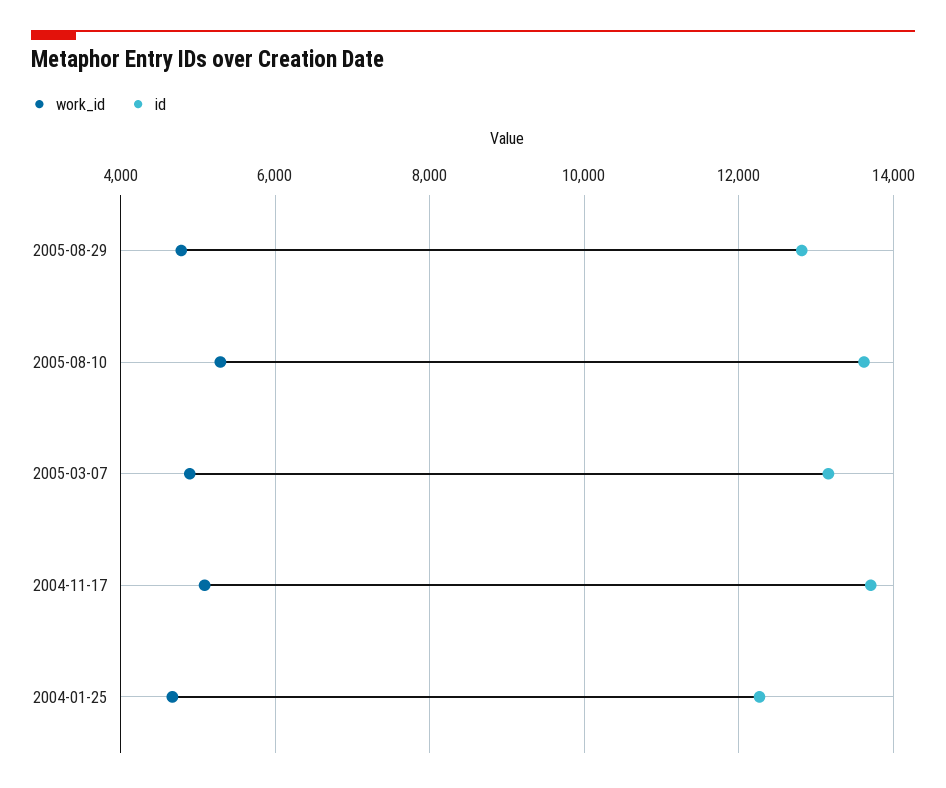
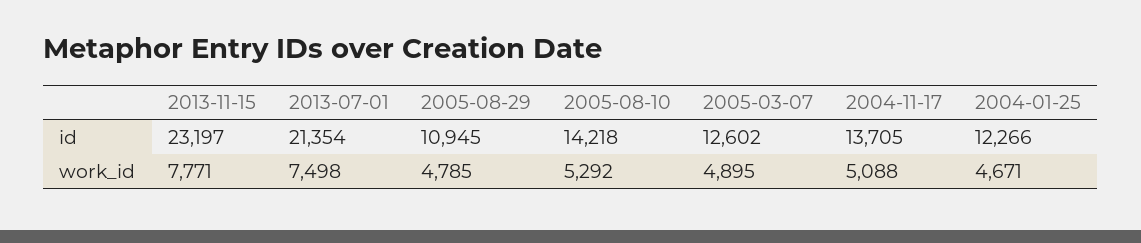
id, 2005-08-29: 12800 -> 10945
id, 2005-08-10: 13600 -> 14218
id, 2005-03-07: 13200 -> 12602
id, 2013-11-15: none -> 23197
id, 2013-07-01: none -> 21354
work_id, 2013-11-15: none -> 7771
work_id, 2013-07-01: none -> 7498

